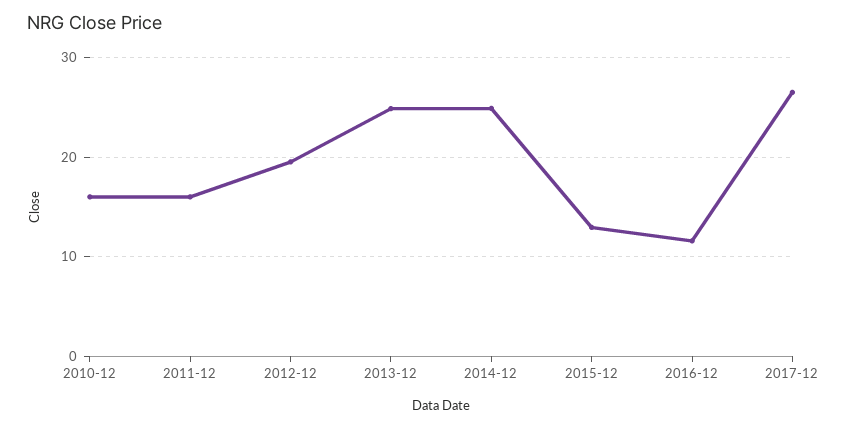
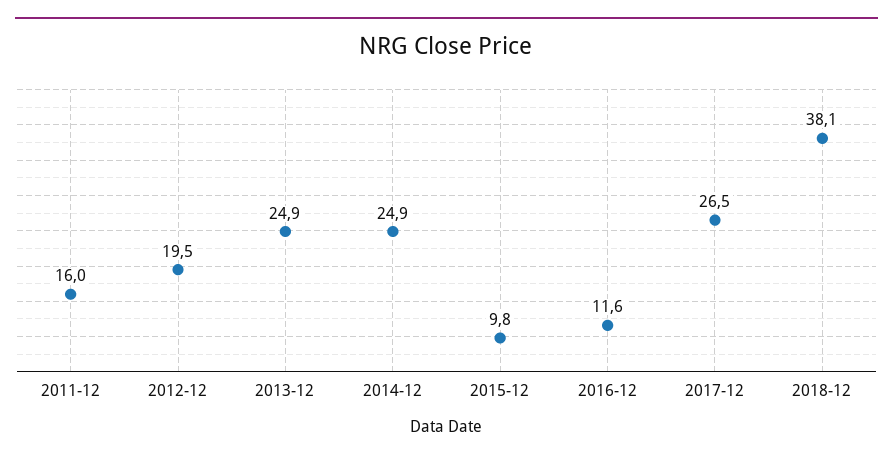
2010-12: 16 -> none
2015-12: 13 -> 9.8
2018-12: none -> 38.1

